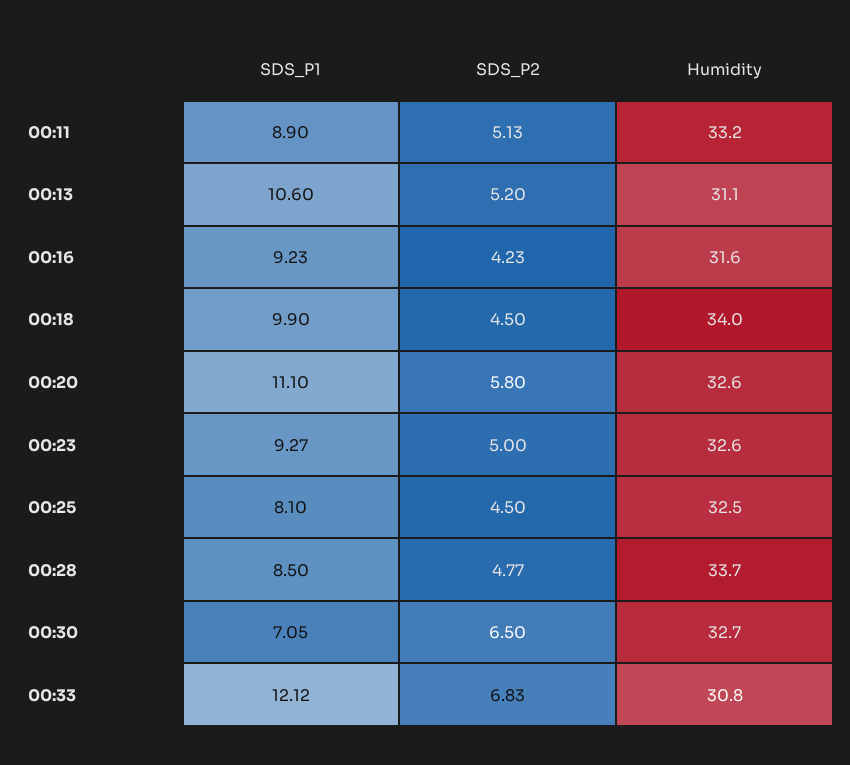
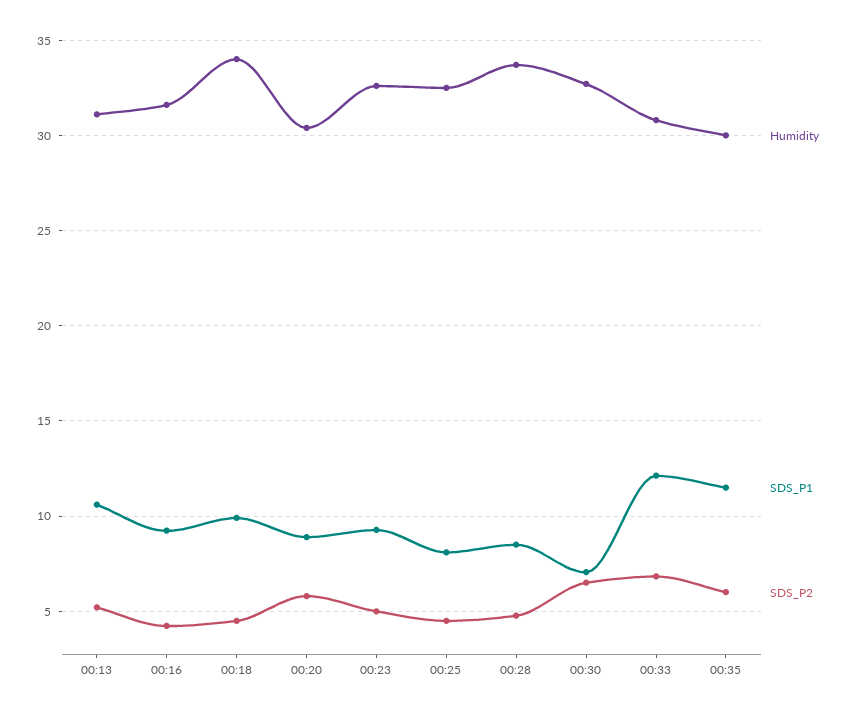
SDS_P1, 00:11: 8.9 -> none
SDS_P2, 00:11: 5.13 -> none
Humidity, 00:11: 33.2 -> none
SDS_P1, 00:20: 11.1 -> 9
Humidity, 00:20: 32.6 -> 30.5
Humidity, 00:35: none -> 30
SDS_P1, 00:35: none -> 11.5
SDS_P2, 00:35: none -> 6

